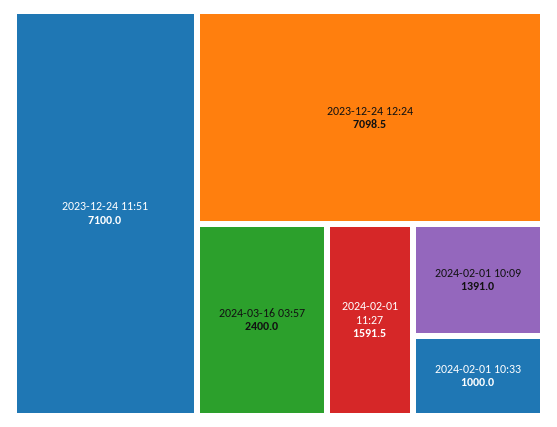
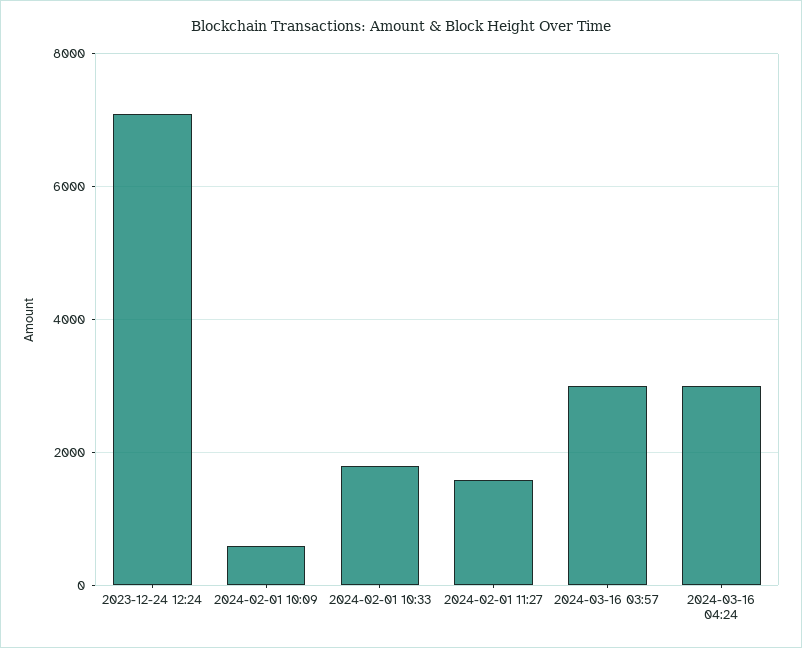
2023-12-24 11:51: 7100 -> none
2024-03-16 03:57: 2400 -> 3000
2024-02-01 10:09: 1391 -> 600
2024-02-01 10:33: 1000 -> 1800
2024-03-16 04:24: none -> 3000

